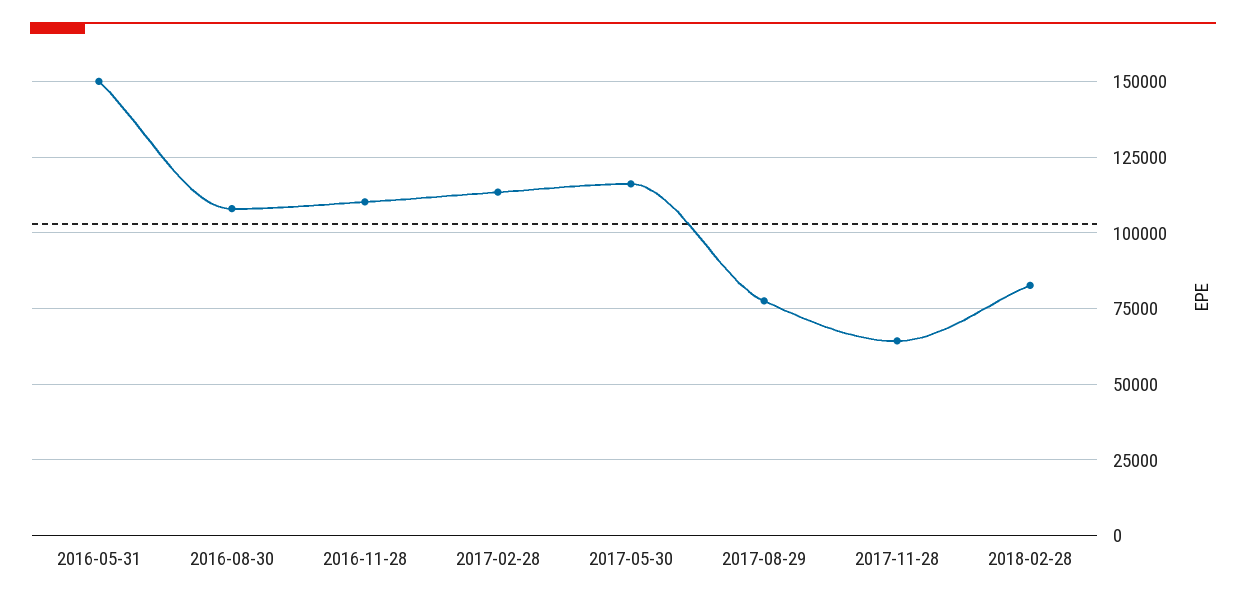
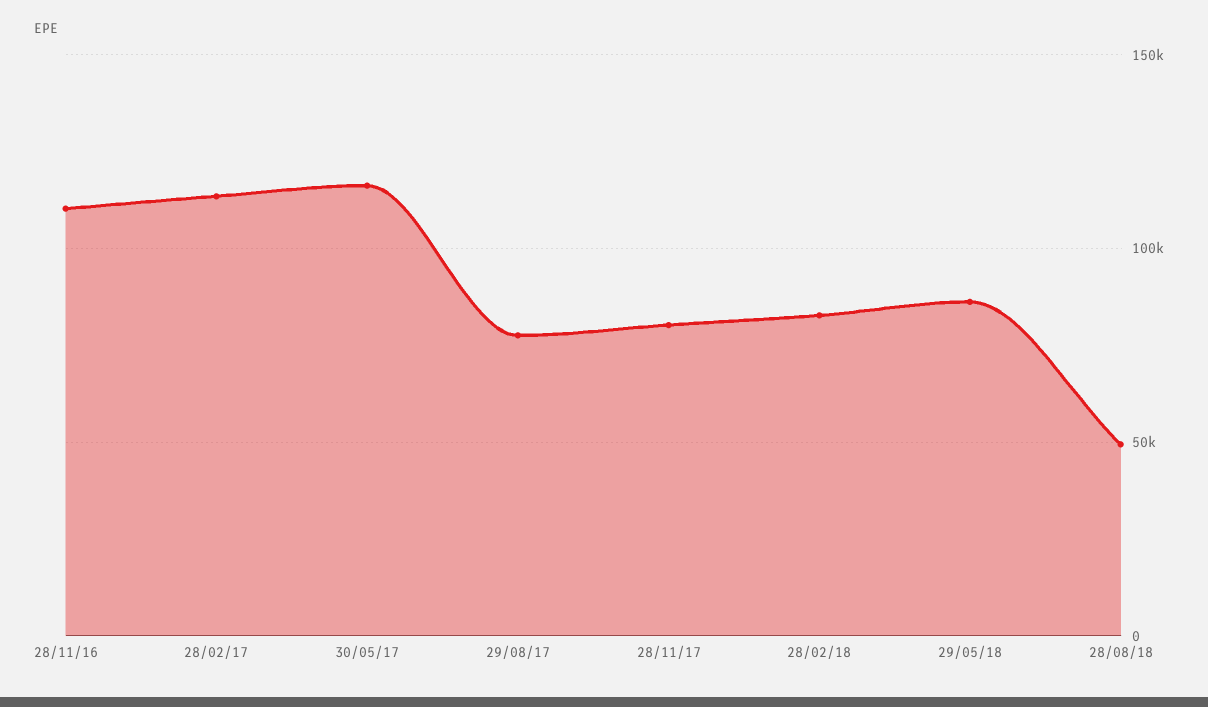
2016-05-31: 150000 -> none
2016-08-30: 107500 -> none
2017-11-28: 65000 -> 80000
29/05/18: none -> 85000
28/08/18: none -> 50000

